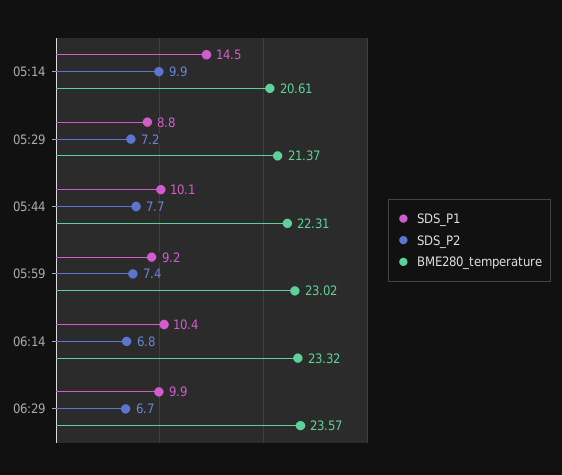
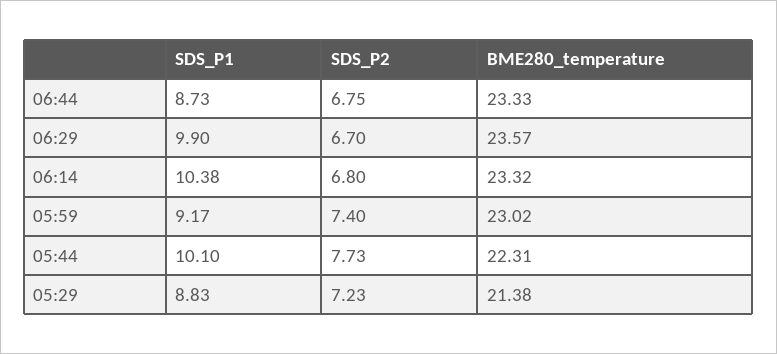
SDS_P1, 05:14: 14.5 -> none
SDS_P2, 05:14: 9.9 -> none
BME280_temperature, 05:14: 20.61 -> none
BME280_temperature, 05:29: 21.37 -> 21.38
SDS_P1, 06:44: none -> 8.73
SDS_P2, 06:44: none -> 6.75
BME280_temperature, 06:44: none -> 23.33

